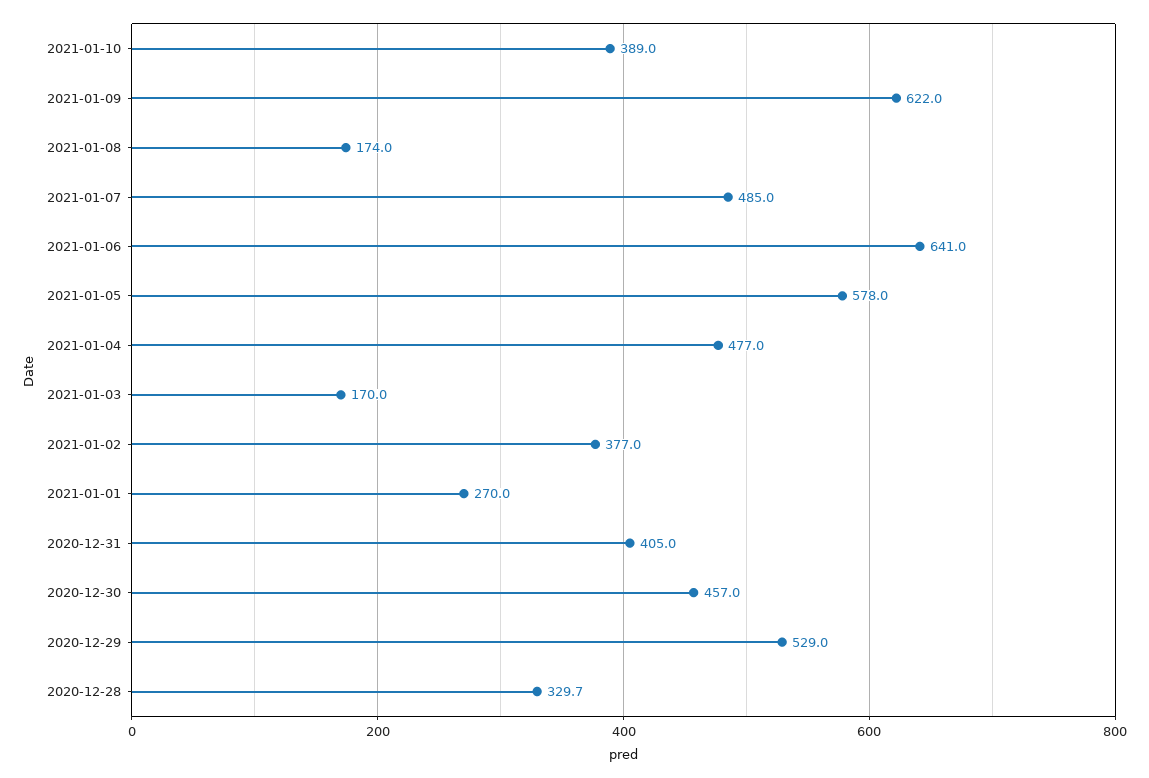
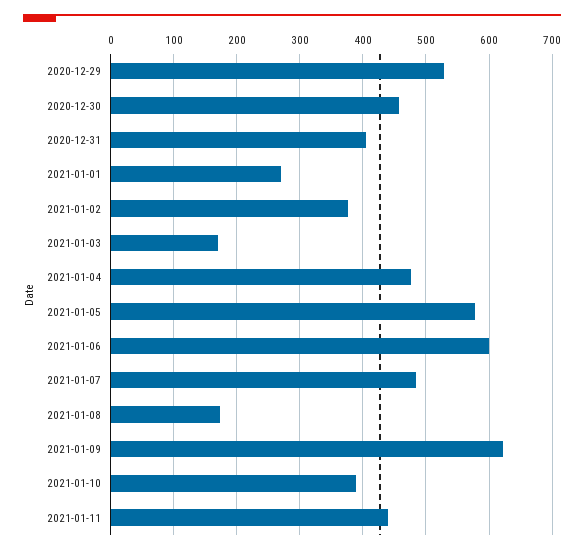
2021-01-06: 641 -> 600
2020-12-28: 329.7 -> none
2021-01-11: none -> 440

